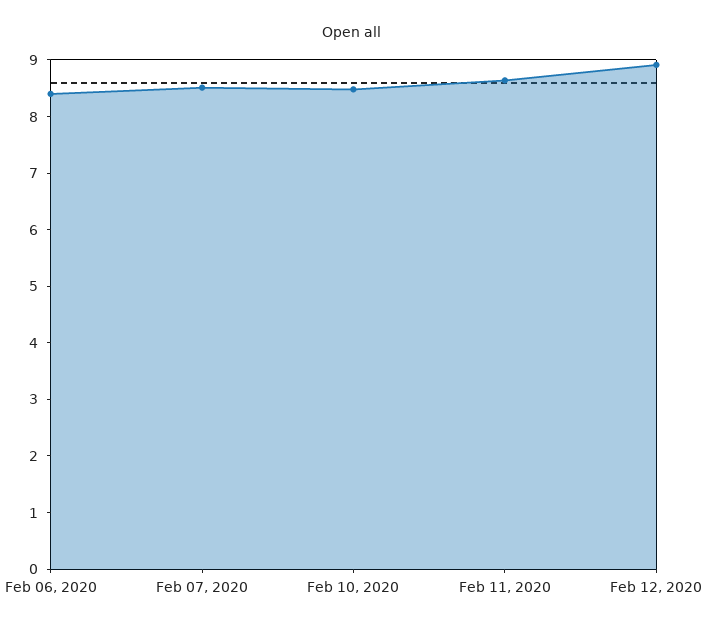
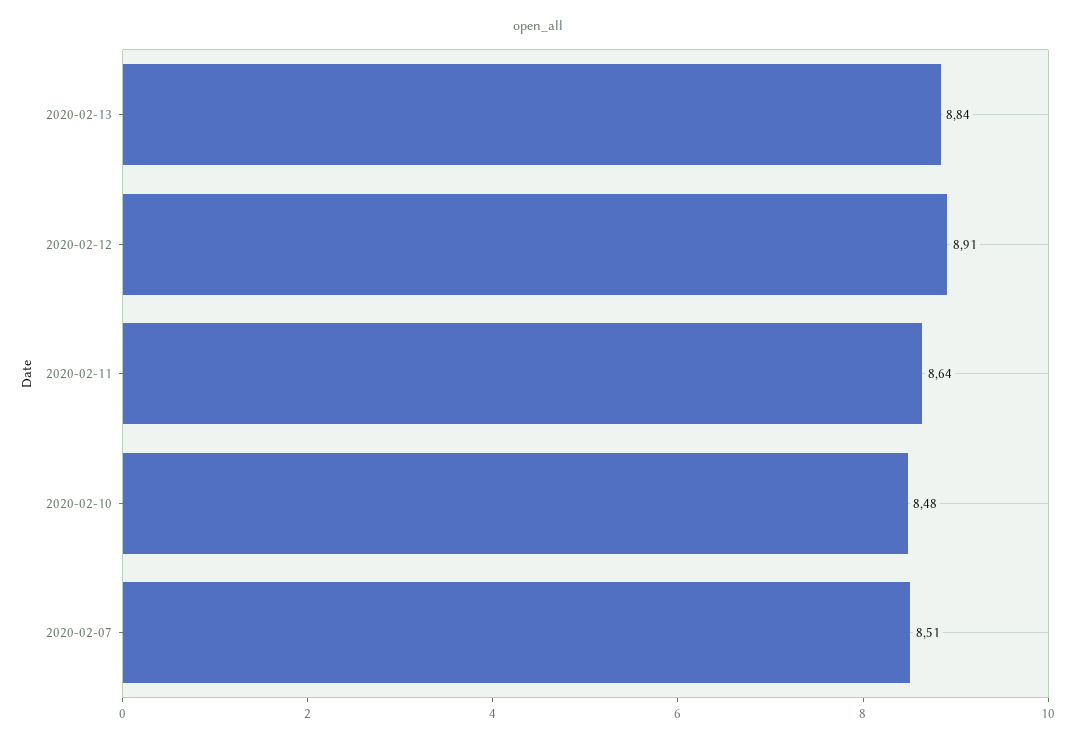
Feb 06, 2020: 8.4 -> none
2020-02-13: none -> 8.84

